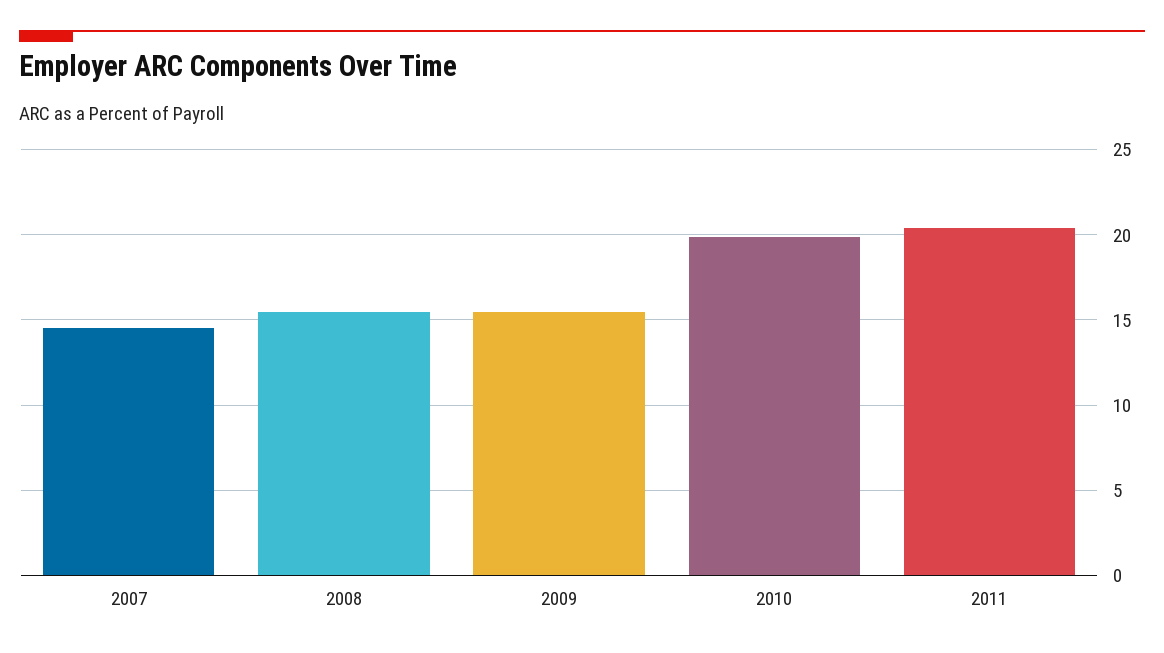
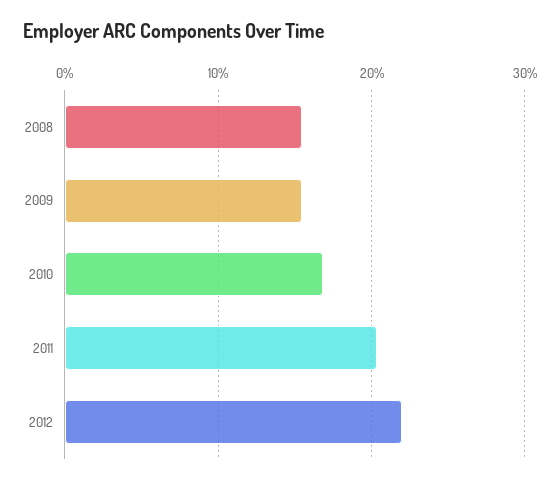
2007: 14.5 -> none
2010: 20 -> 17
2012: none -> 22

